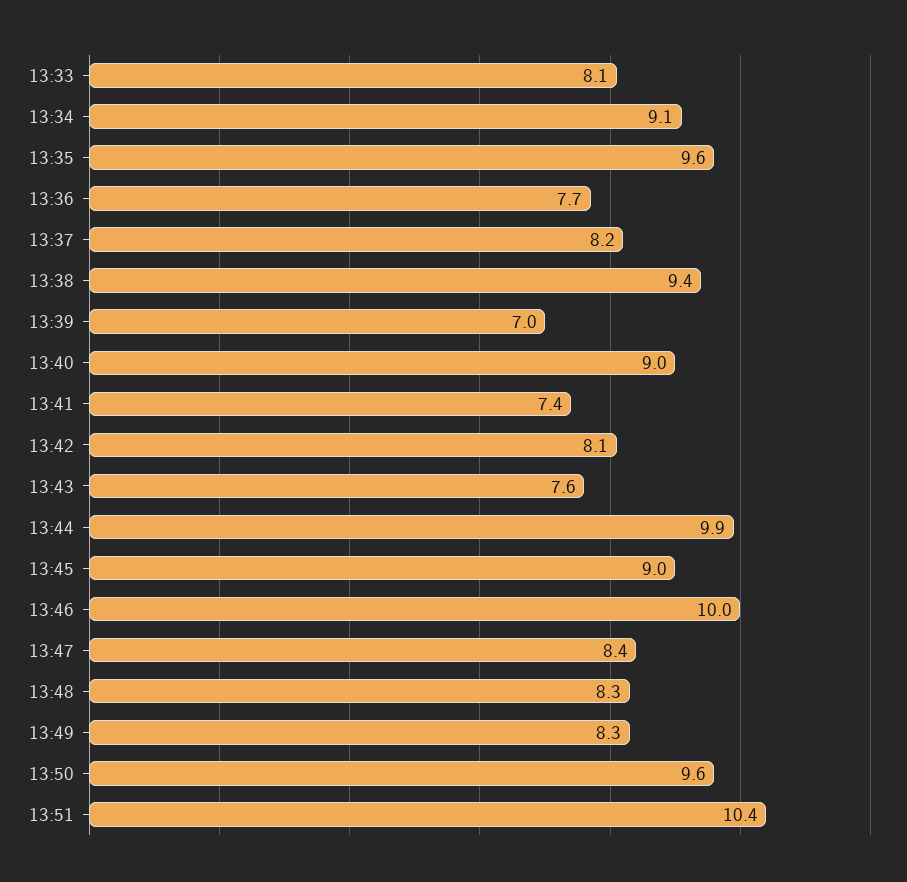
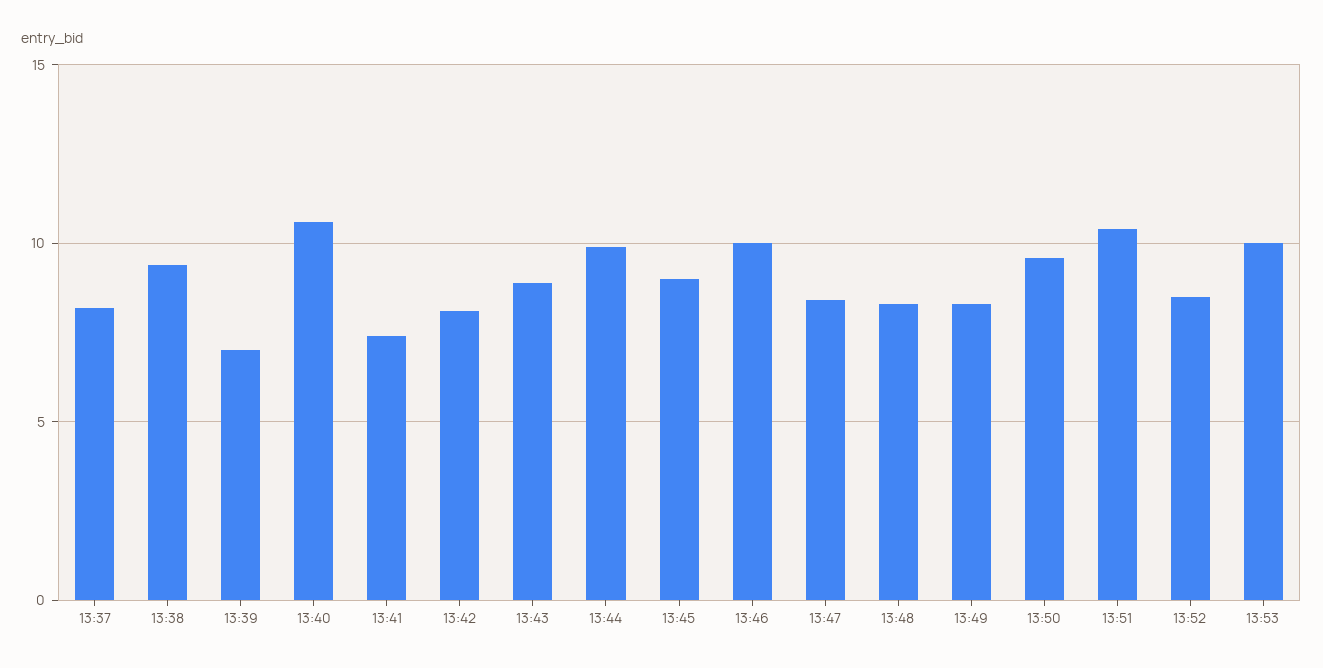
13:33: 8.1 -> none
13:34: 9.1 -> none
13:35: 9.6 -> none
13:36: 7.7 -> none
13:40: 9 -> 10.5
13:43: 7.6 -> 9
13:52: none -> 8.5
13:53: none -> 10

